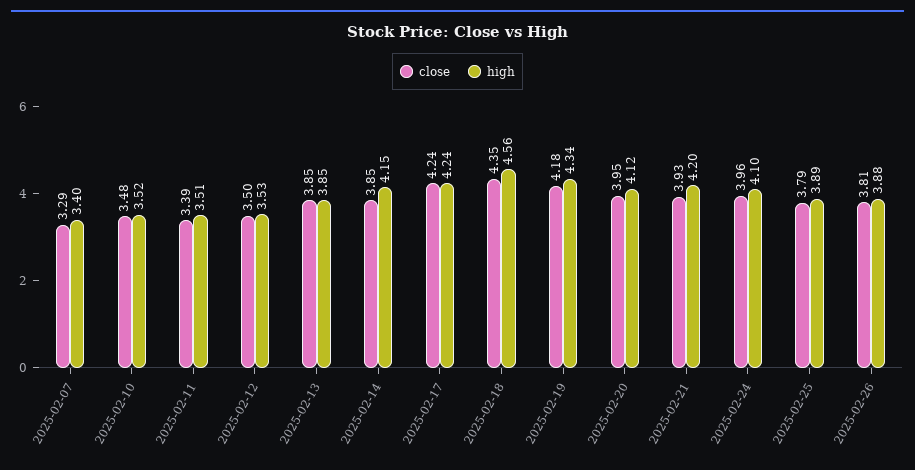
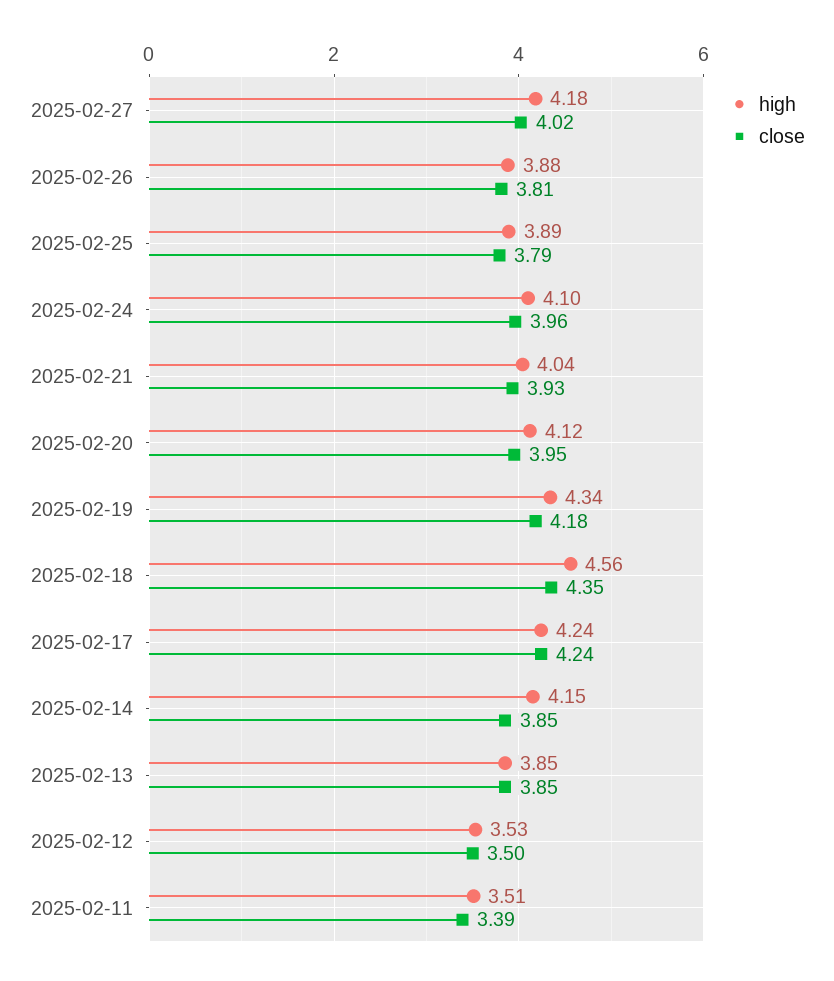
close, 2025-02-07: 3.29 -> none
high, 2025-02-07: 3.4 -> none
close, 2025-02-10: 3.48 -> none
high, 2025-02-10: 3.52 -> none
high, 2025-02-21: 4.2 -> 4.04
high, 2025-02-27: none -> 4.18
close, 2025-02-27: none -> 4.02

